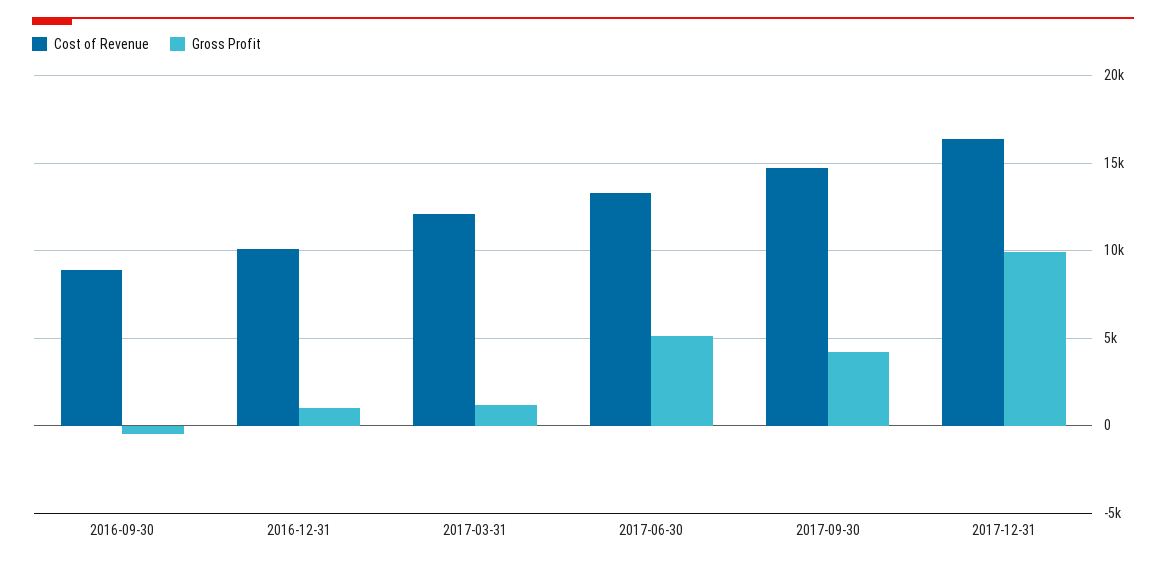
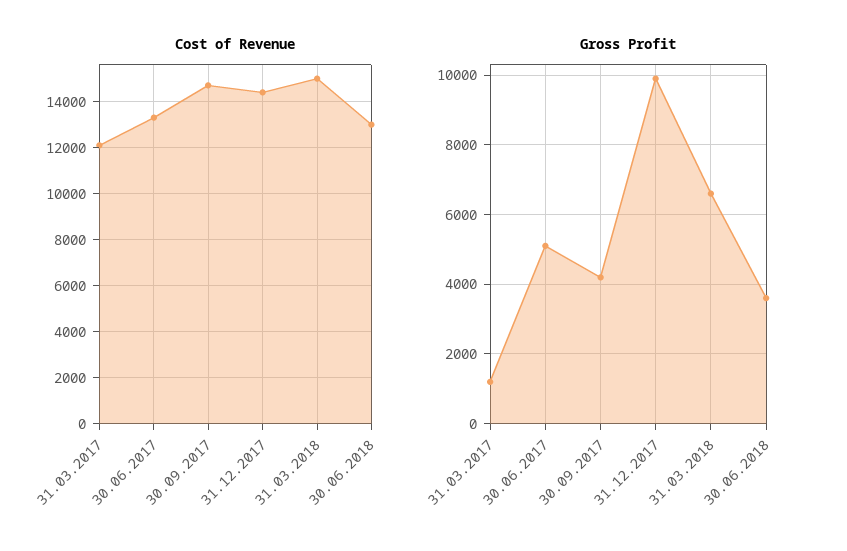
Cost of Revenue, 2016-09-30: 9000 -> none
Gross Profit, 2016-09-30: -500 -> none
Cost of Revenue, 2016-12-31: 10000 -> none
Gross Profit, 2016-12-31: 1000 -> none
Cost of Revenue, 2017-12-31: 16500 -> 14500
Cost of Revenue, 31.03.2018: none -> 15000
Cost of Revenue, 30.06.2018: none -> 13000
Gross Profit, 31.03.2018: none -> 6600
Gross Profit, 30.06.2018: none -> 3600

